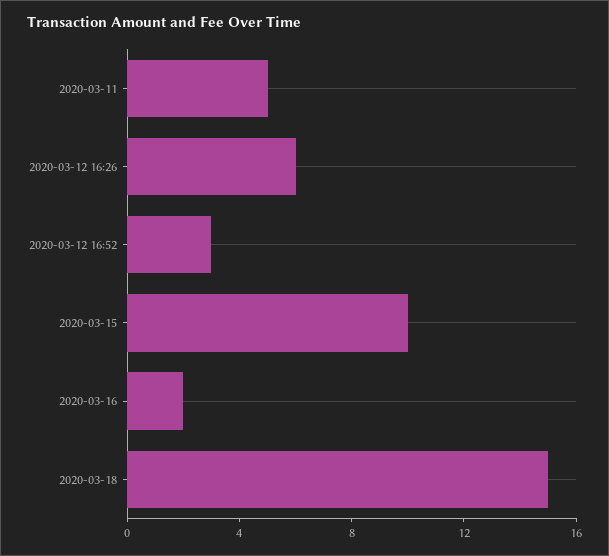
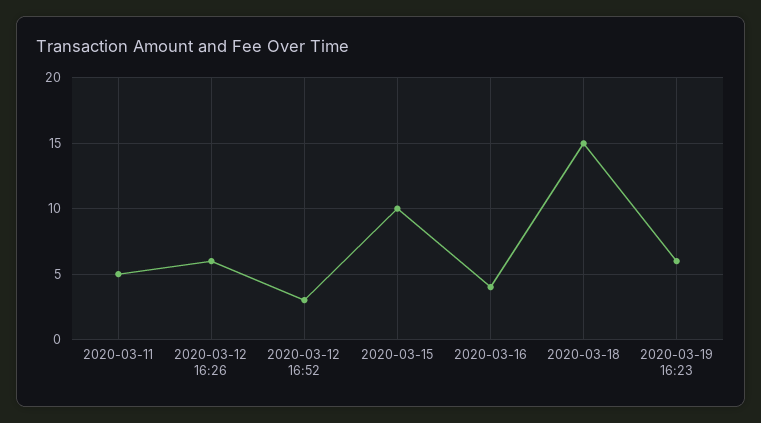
2020-03-16: 2 -> 4
2020-03-19 16:23: none -> 6

